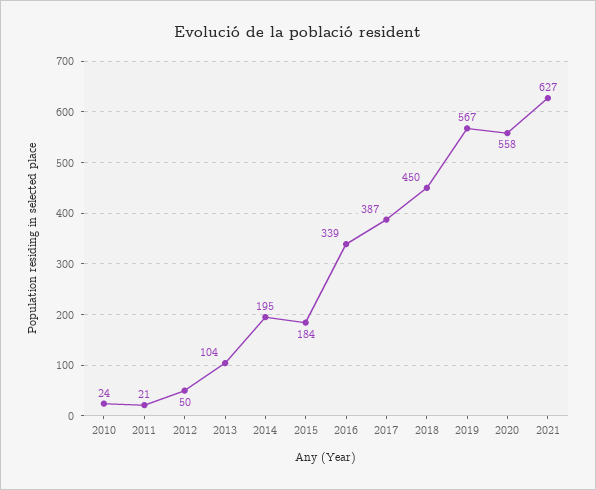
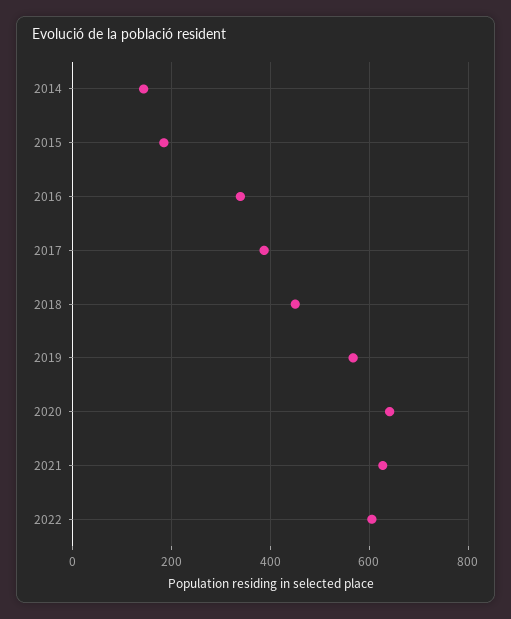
2010: 24 -> none
2011: 21 -> none
2012: 50 -> none
2013: 104 -> none
2014: 195 -> 140
2020: 558 -> 640
2022: none -> 600

